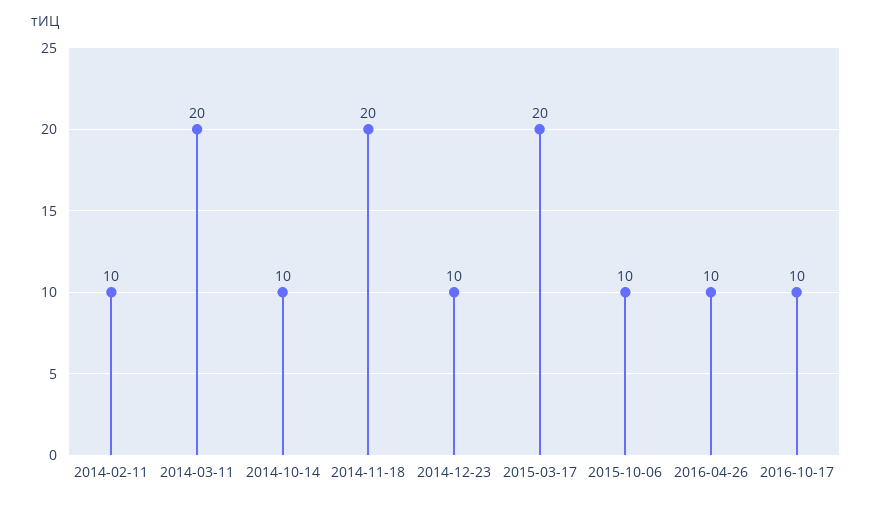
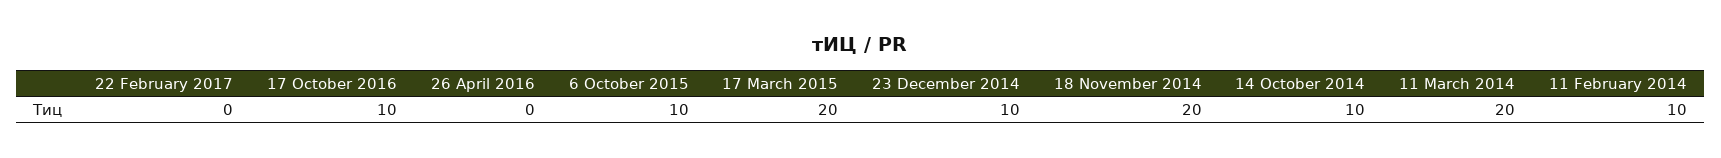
2016-04-26: 10 -> 0
22 February 2017: none -> 0

